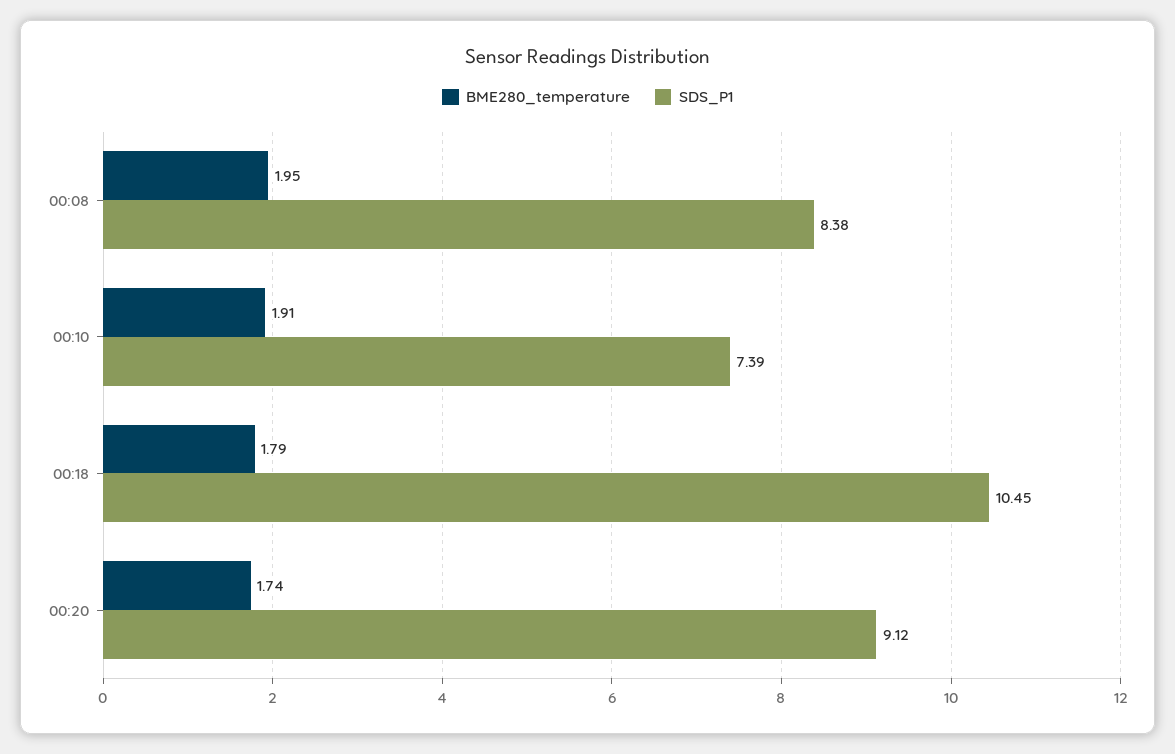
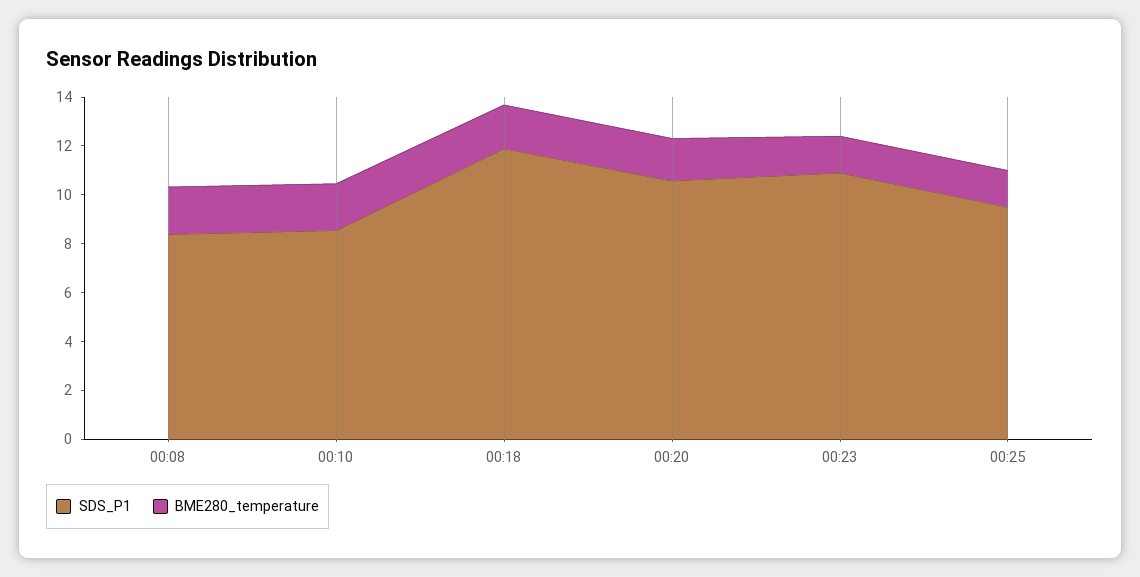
SDS_P1, 00:10: 7.39 -> 8.5
SDS_P1, 00:18: 10.45 -> 12
SDS_P1, 00:20: 9.12 -> 10.5
SDS_P1, 00:23: none -> 11
BME280_temperature, 00:23: none -> 1.5
SDS_P1, 00:25: none -> 9.5
BME280_temperature, 00:25: none -> 1.5

